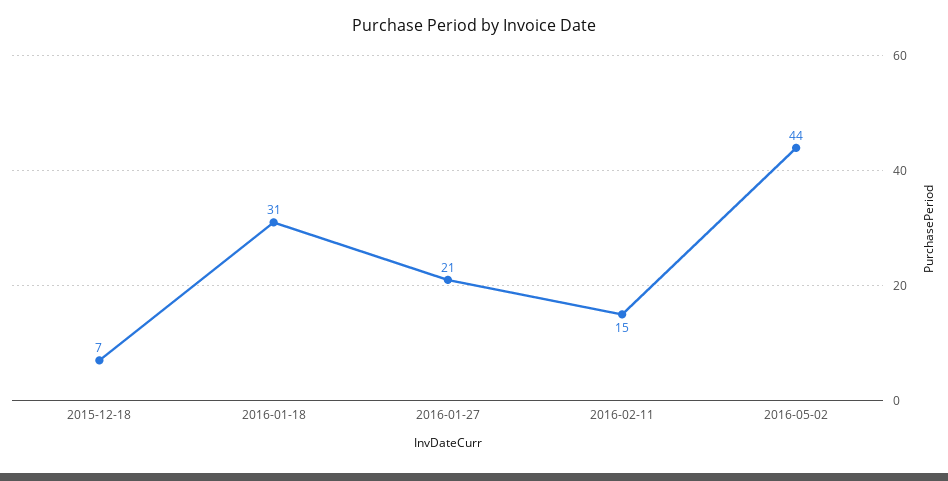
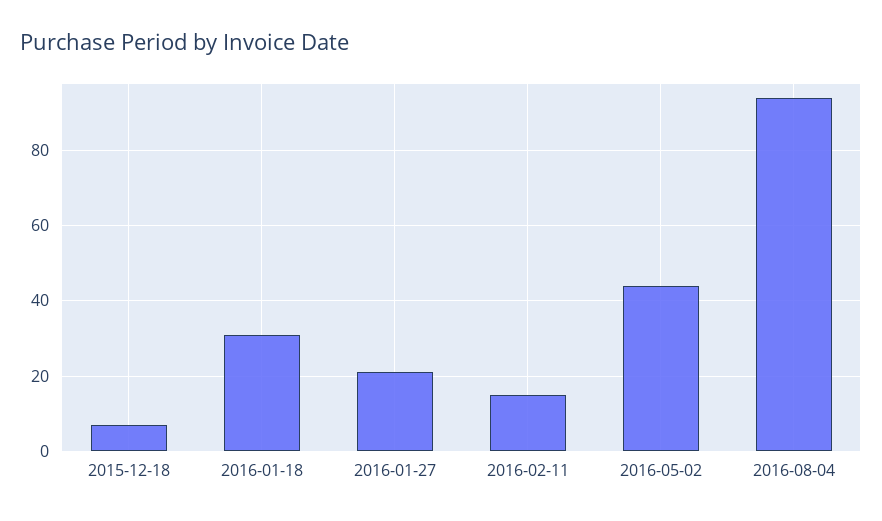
2016-08-04: none -> 95

